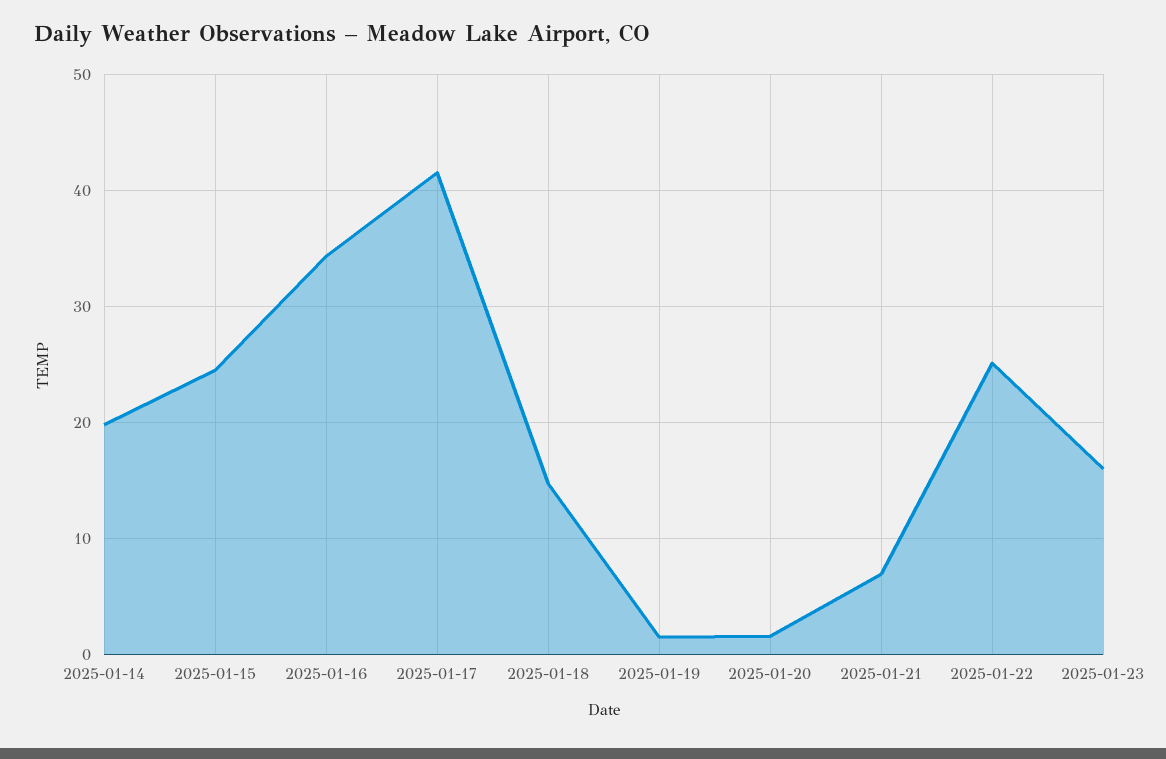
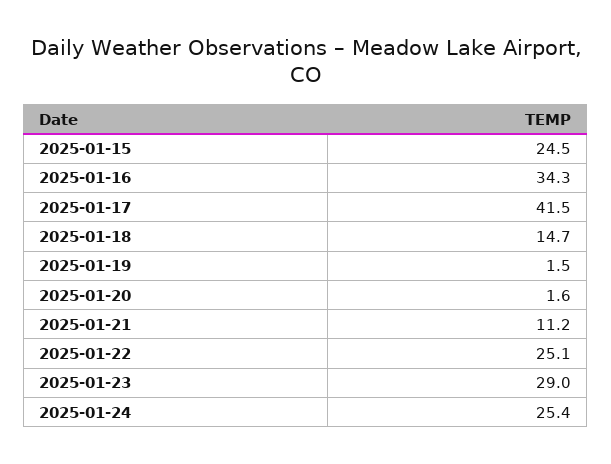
2025-01-14: 20 -> none
2025-01-21: 7 -> 11.2
2025-01-23: 16 -> 29
2025-01-24: none -> 25.4

